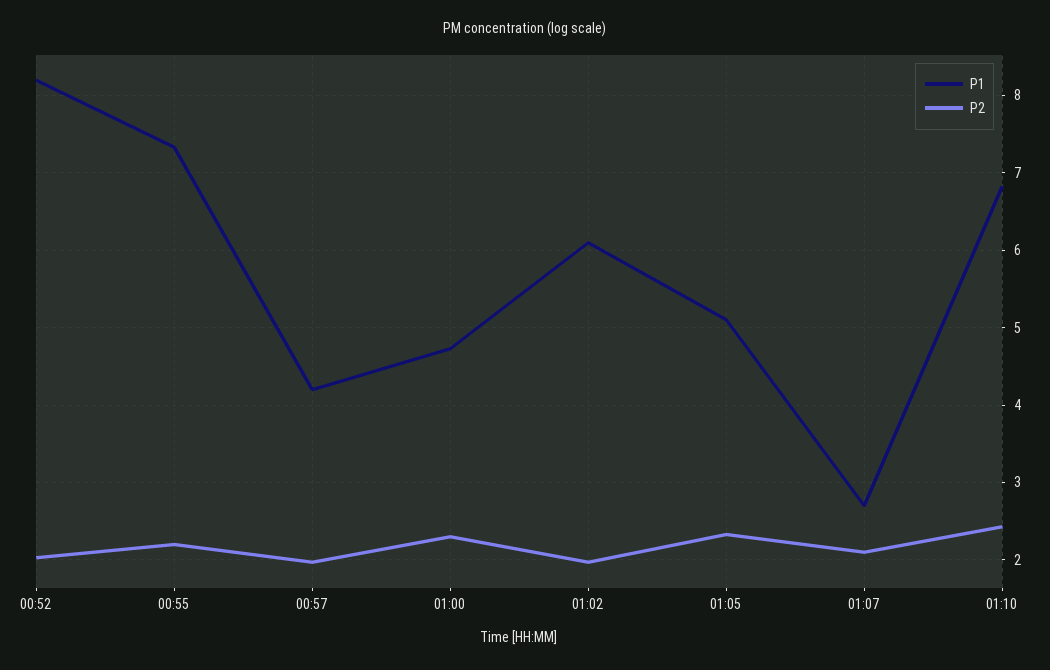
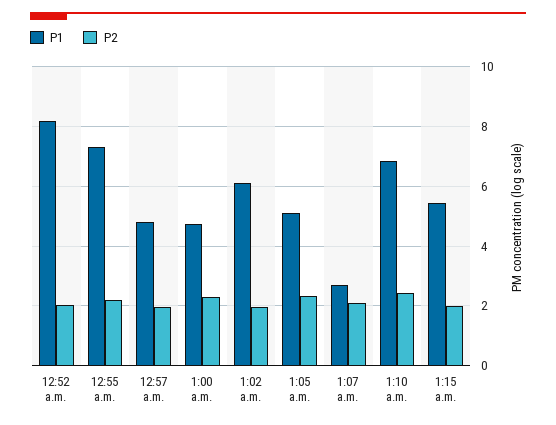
P1, 00:57: 4.2 -> 4.75
P1, 1:15 a.m.: none -> 5.5
P2, 1:15 a.m.: none -> 2

